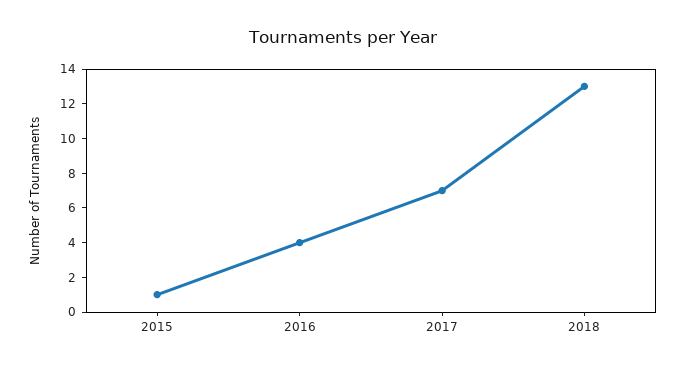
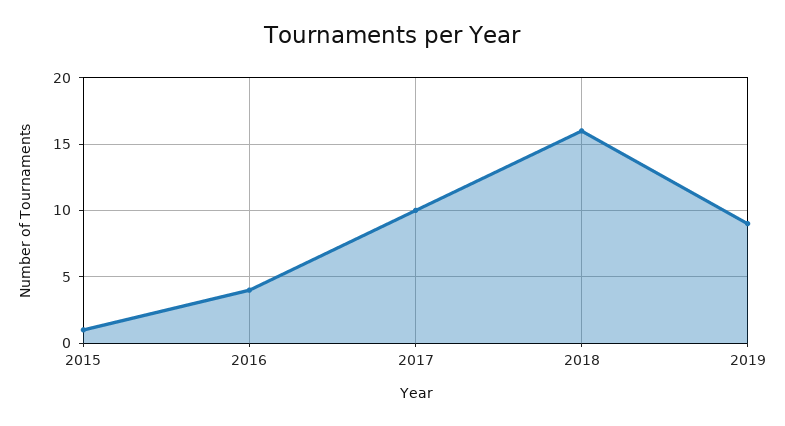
2017: 7 -> 10
2018: 13 -> 16
2019: none -> 9

